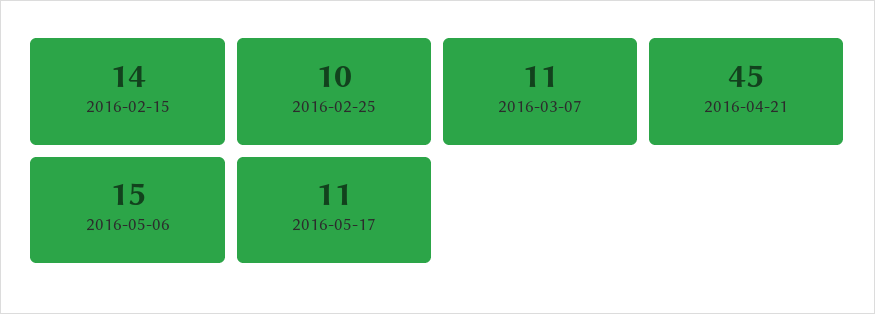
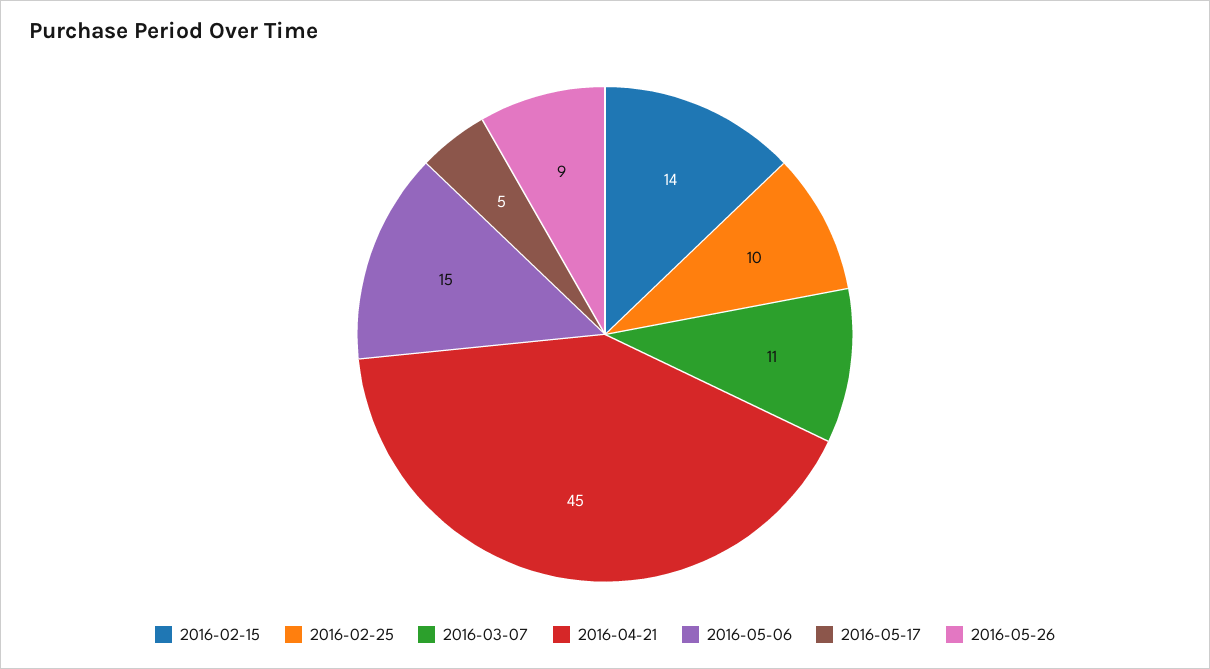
2016-05-17: 11 -> 5
2016-05-26: none -> 9

